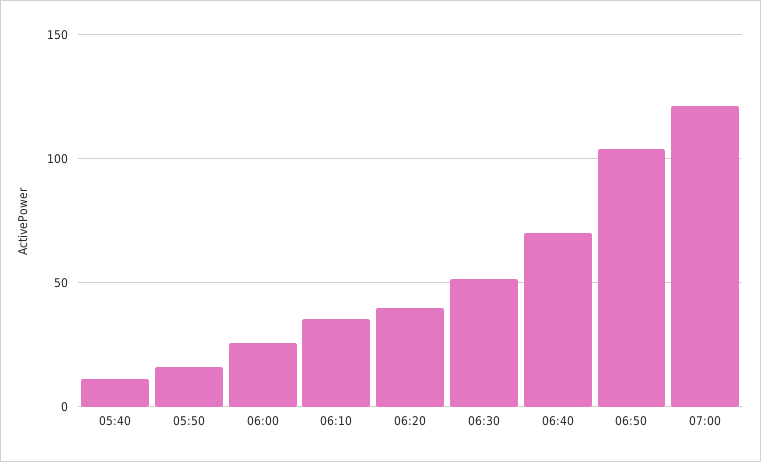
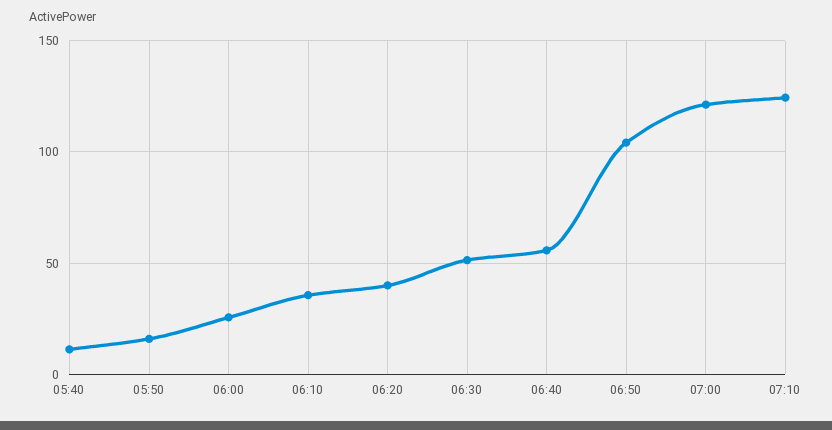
06:40: 70 -> 55
07:10: none -> 125

